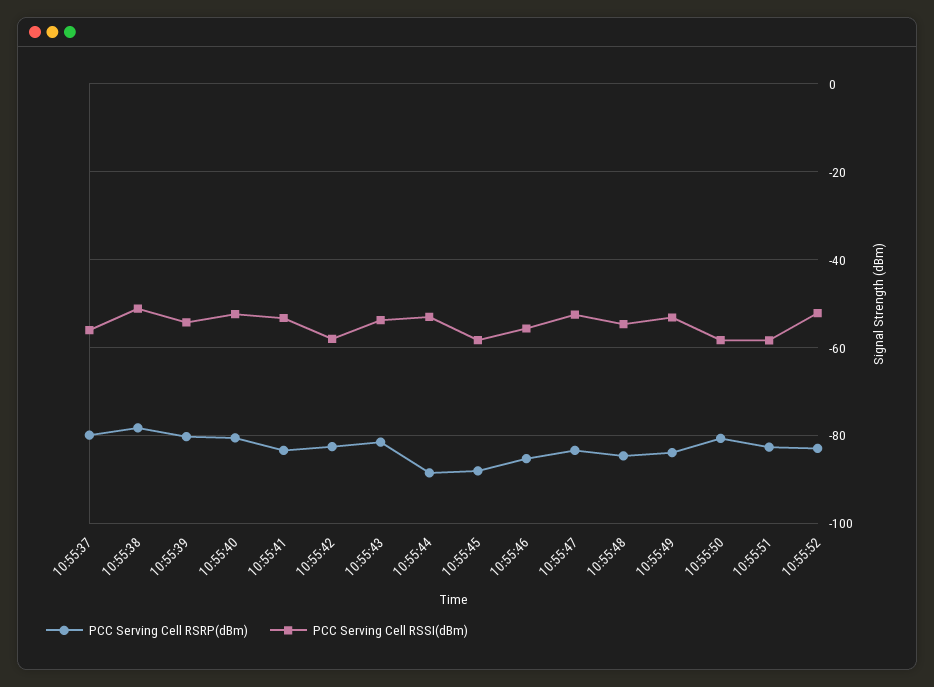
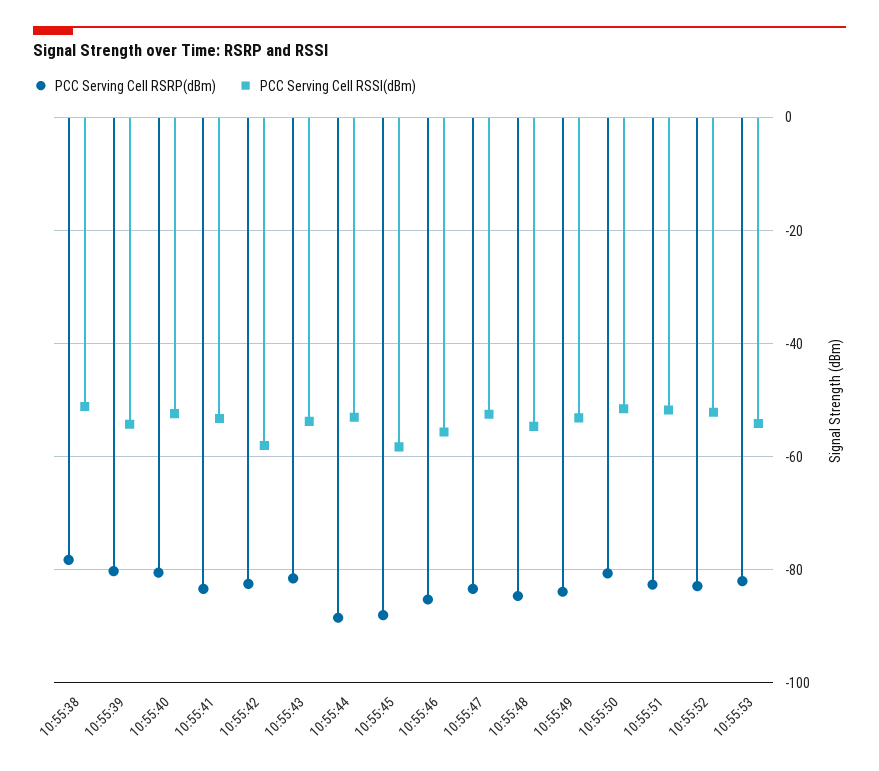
PCC Serving Cell RSRP(dBm), 10:55:37: -80 -> none
PCC Serving Cell RSSI(dBm), 10:55:37: -56 -> none
PCC Serving Cell RSSI(dBm), 10:55:50: -58 -> -52
PCC Serving Cell RSSI(dBm), 10:55:51: -58 -> -52
PCC Serving Cell RSRP(dBm), 10:55:53: none -> -82
PCC Serving Cell RSSI(dBm), 10:55:53: none -> -54

